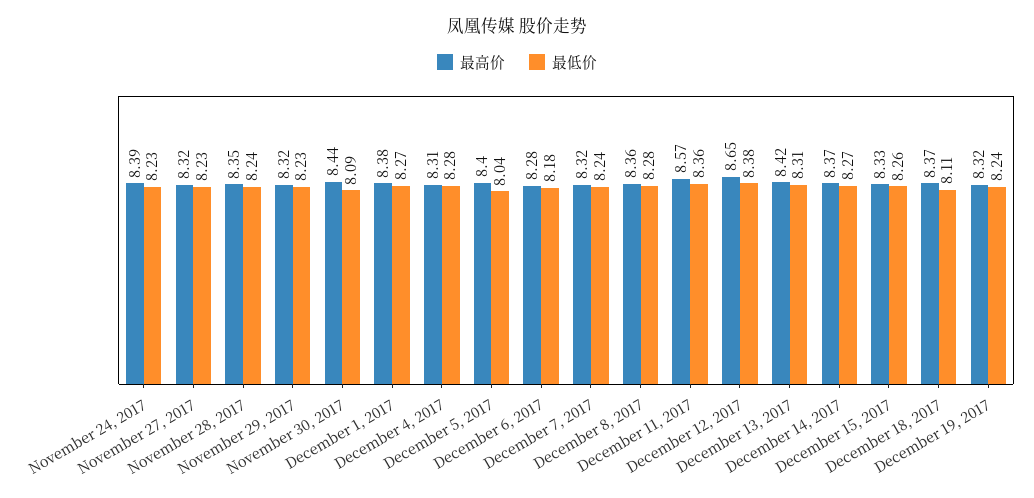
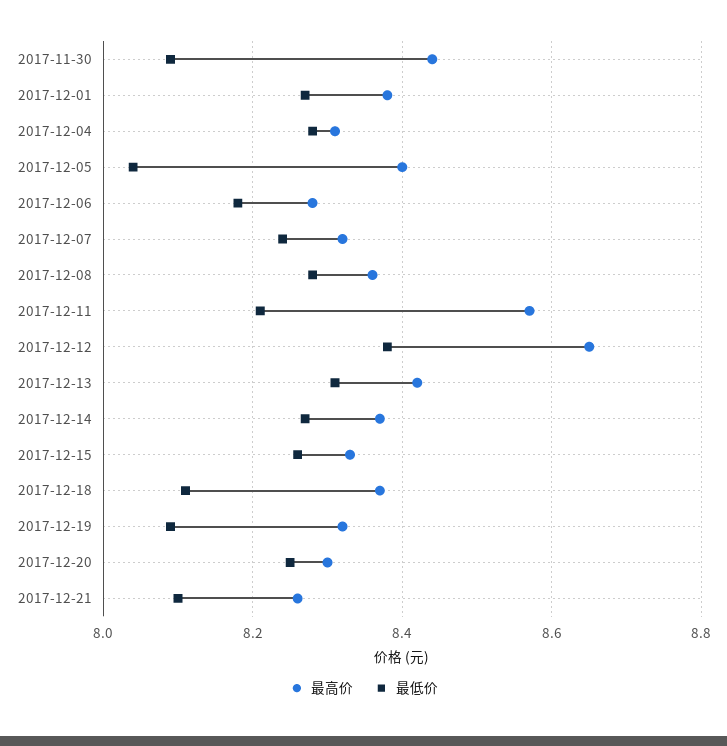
最高价, November 24, 2017: 8.39 -> none
最低价, November 24, 2017: 8.23 -> none
最高价, November 27, 2017: 8.32 -> none
最低价, November 27, 2017: 8.23 -> none
最高价, November 28, 2017: 8.35 -> none
最低价, November 28, 2017: 8.24 -> none
最高价, November 29, 2017: 8.32 -> none
最低价, November 29, 2017: 8.23 -> none
最低价, December 11, 2017: 8.36 -> 8.2
最低价, December 19, 2017: 8.24 -> 8.1
最高价, 2017-12-20: none -> 8.3
最低价, 2017-12-20: none -> 8.25
最高价, 2017-12-21: none -> 8.25
最低价, 2017-12-21: none -> 8.1

